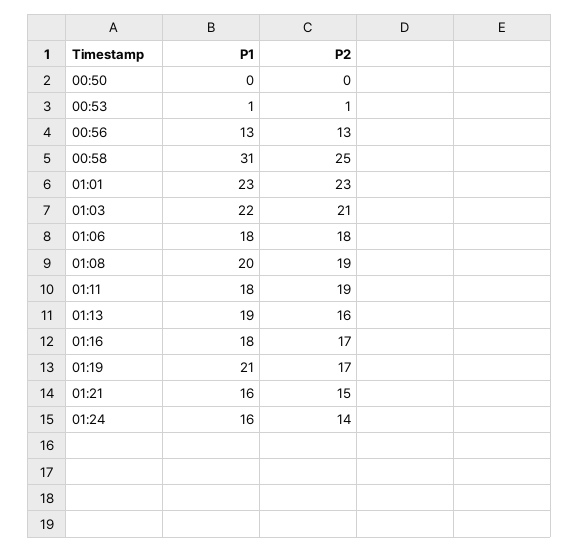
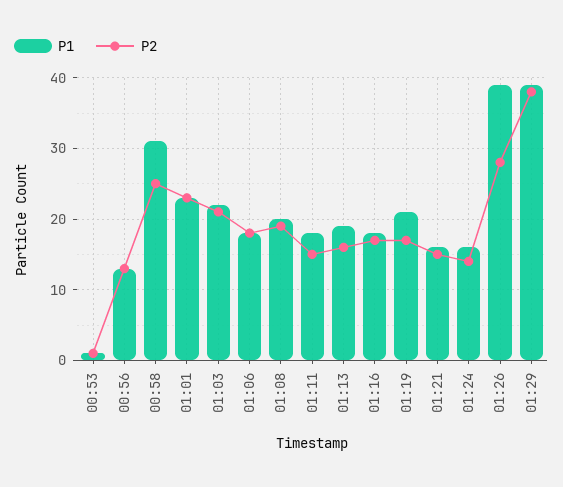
P1, 00:50: 0 -> none
P2, 00:50: 0 -> none
P2, 01:11: 19 -> 15
P1, 01:26: none -> 39
P2, 01:26: none -> 28
P1, 01:29: none -> 39
P2, 01:29: none -> 38

